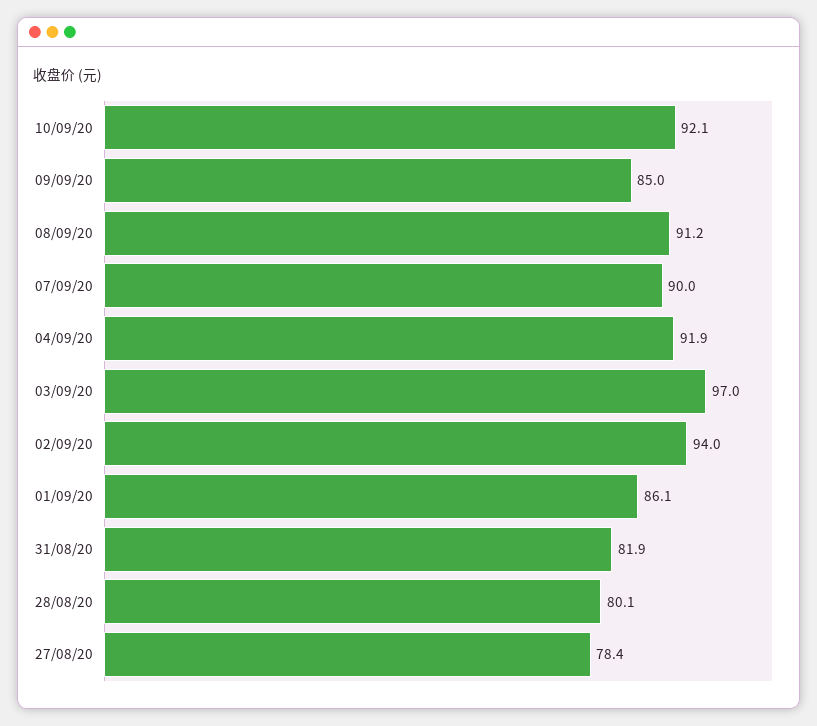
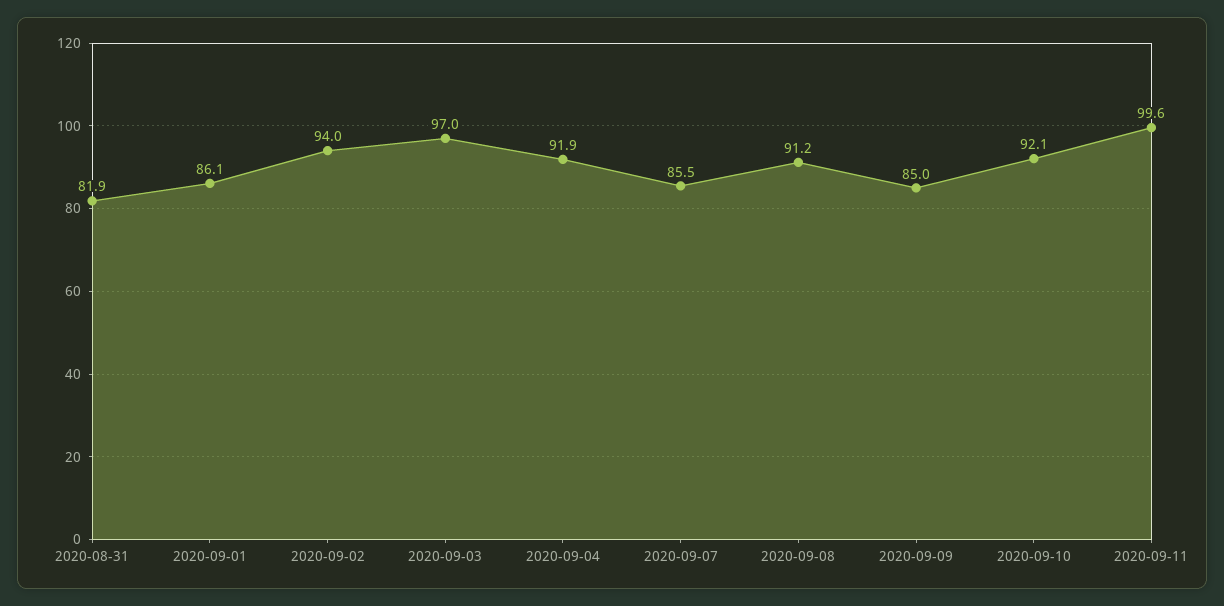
07/09/20: 90 -> 85.5
28/08/20: 80.1 -> none
27/08/20: 78.4 -> none
2020-09-11: none -> 99.6

